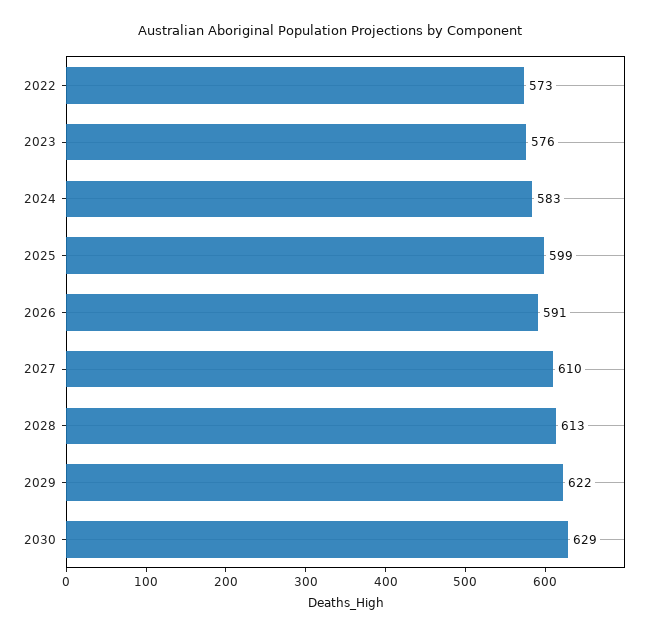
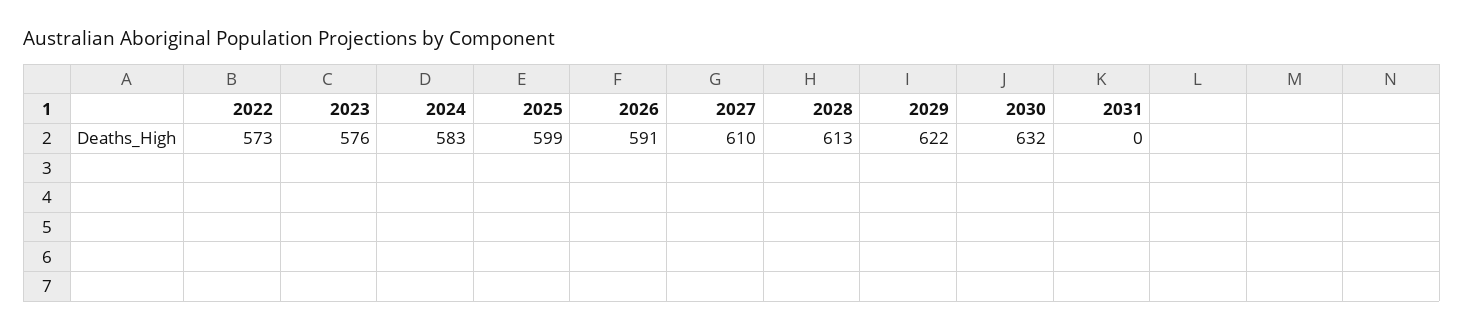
2030: 629 -> 632
2031: none -> 0

